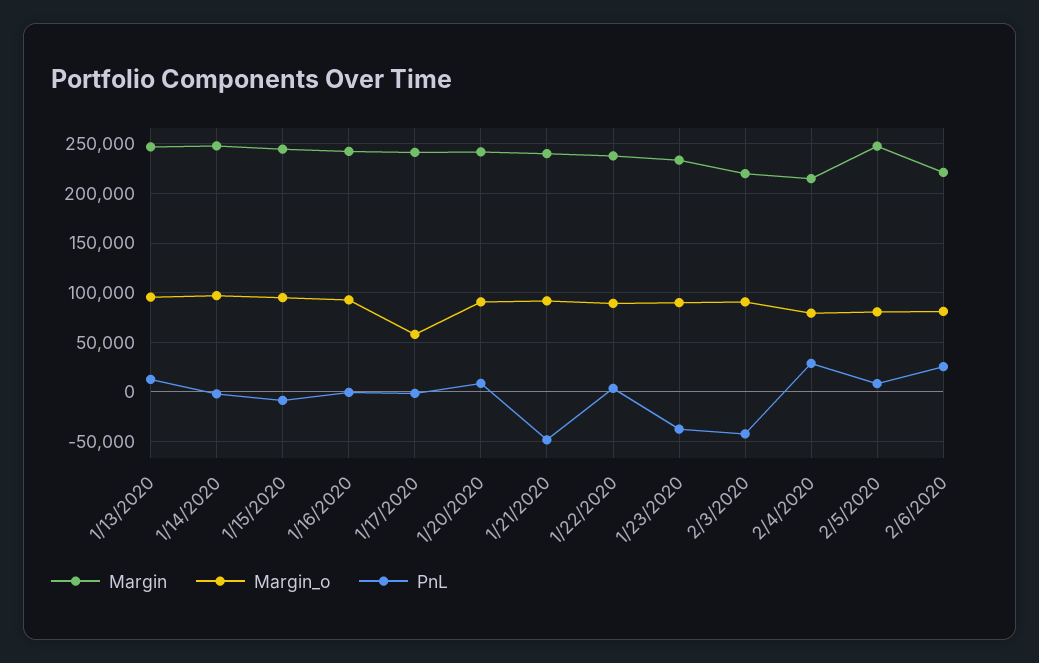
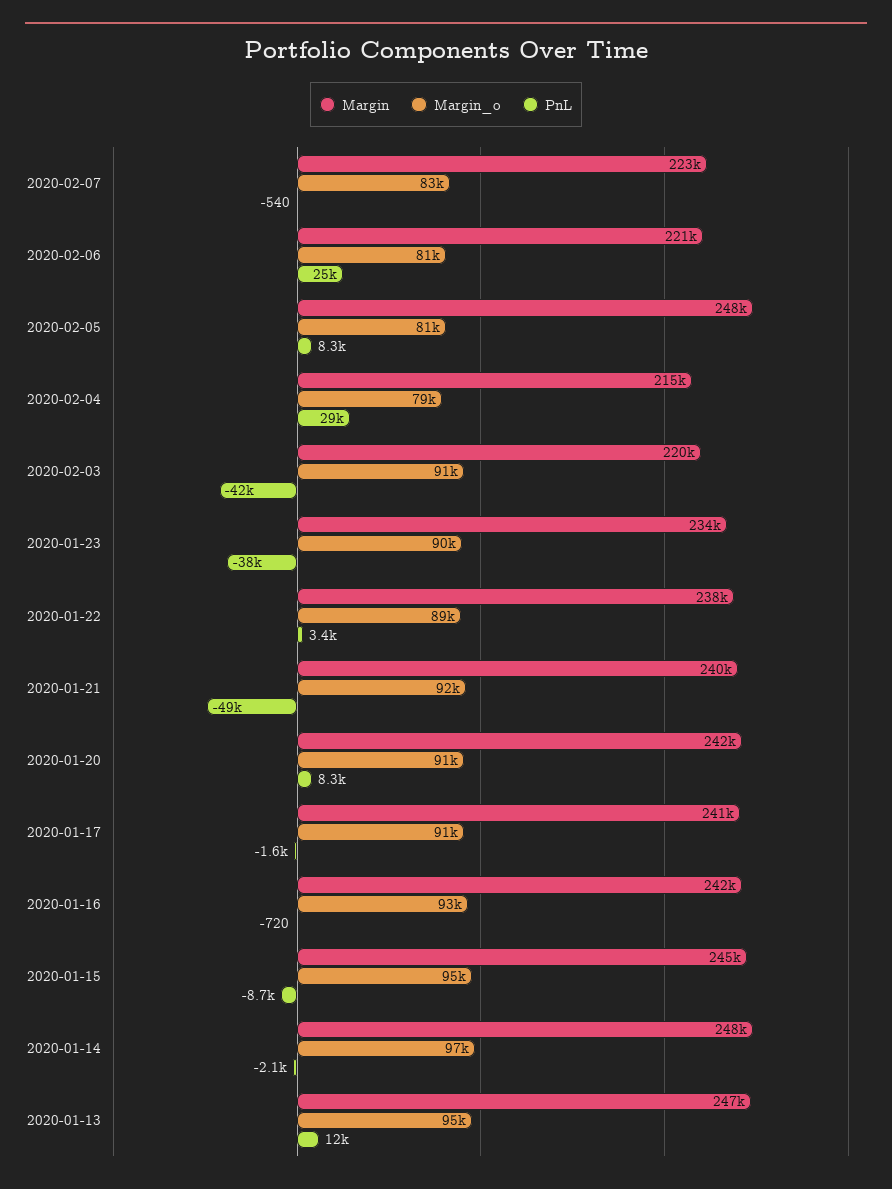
Margin_o, 1/17/2020: 60000 -> 91000
Margin, 2020-02-07: none -> 223000
Margin_o, 2020-02-07: none -> 83000
PnL, 2020-02-07: none -> -540

